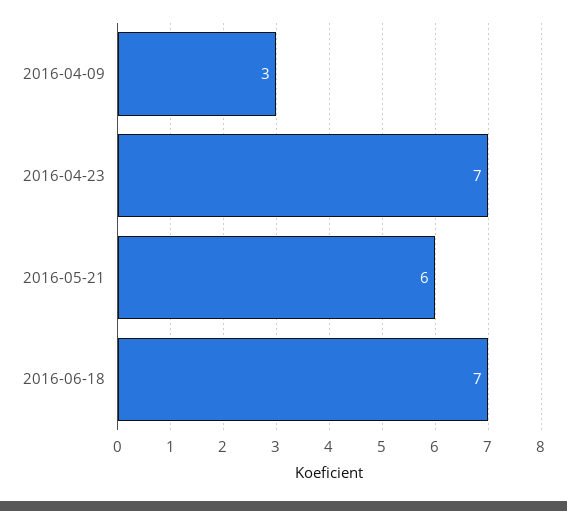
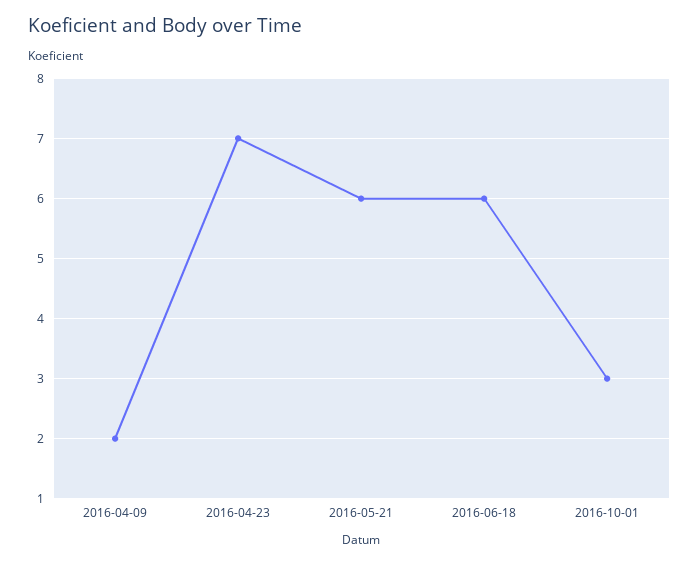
2016-04-09: 3 -> 2
2016-06-18: 7 -> 6
2016-10-01: none -> 3

